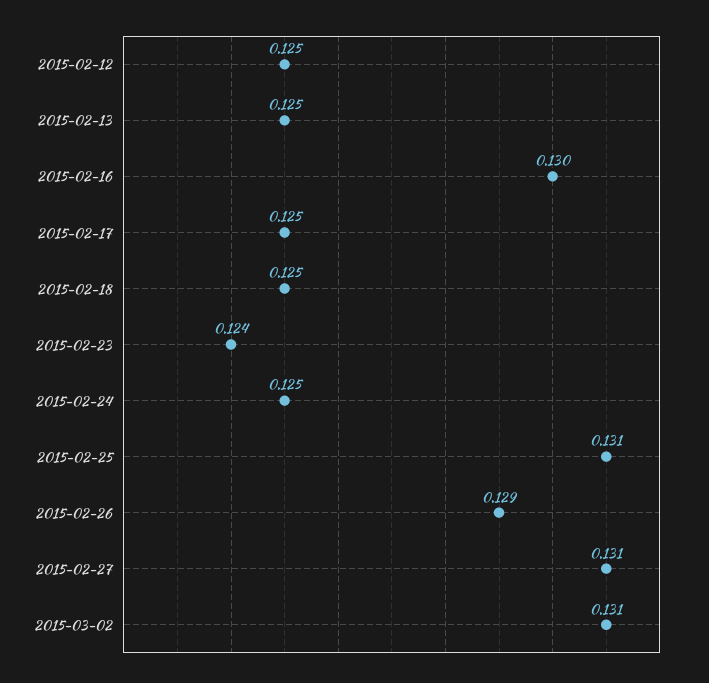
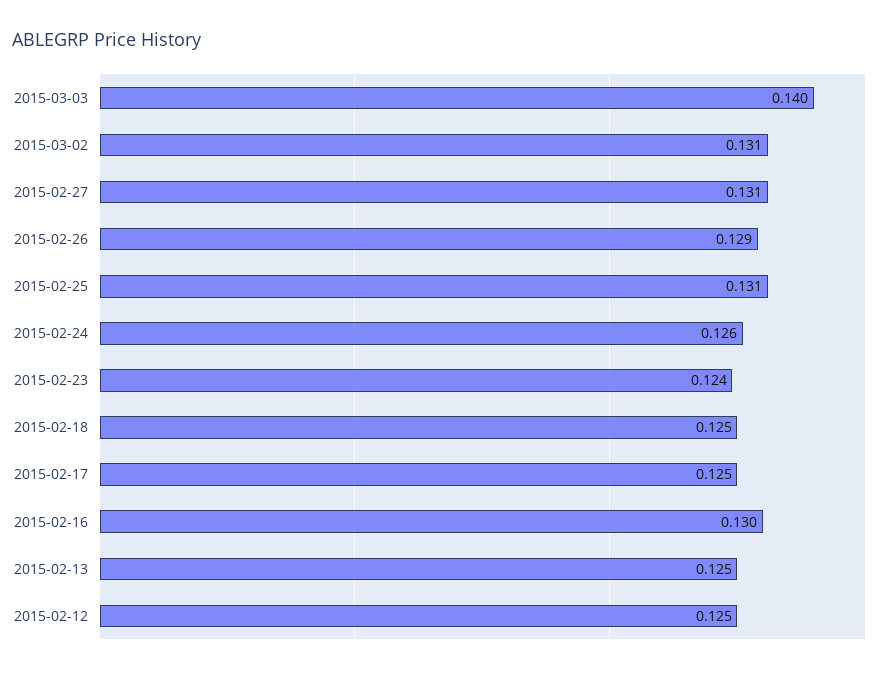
2015-02-24: 0.125 -> 0.126
2015-03-03: none -> 0.14

